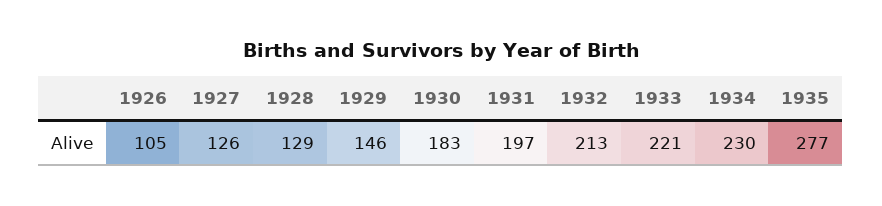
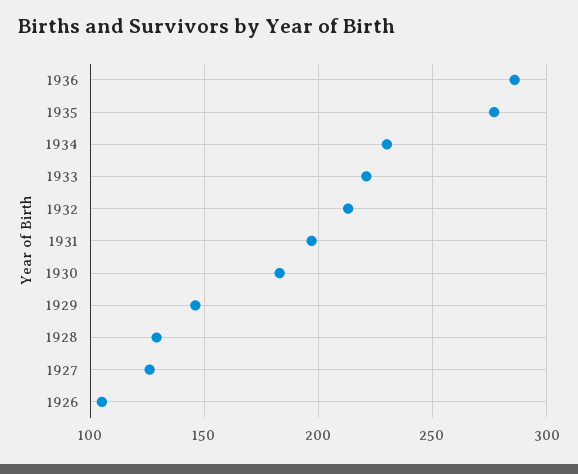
1936: none -> 285

